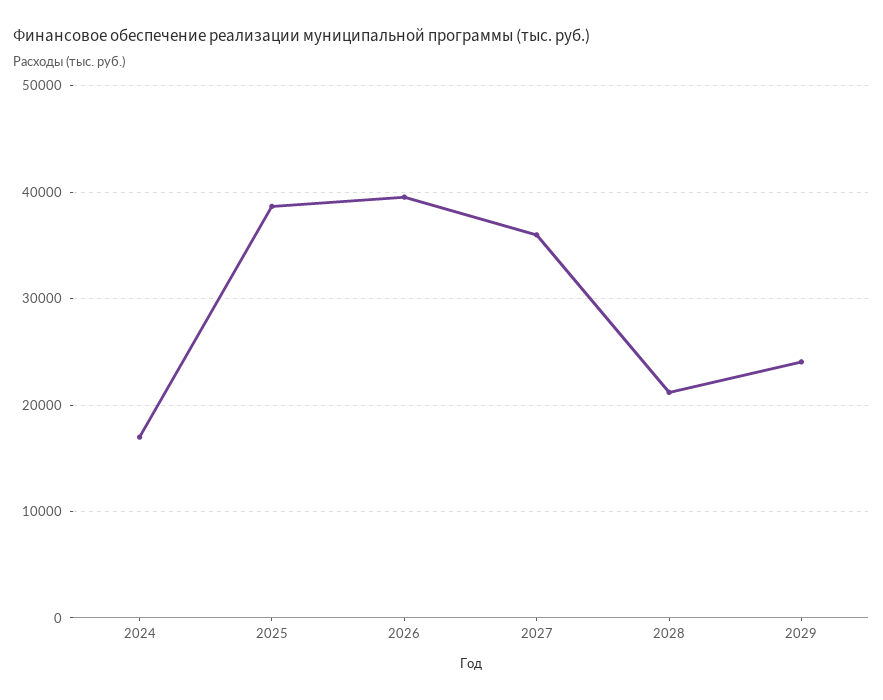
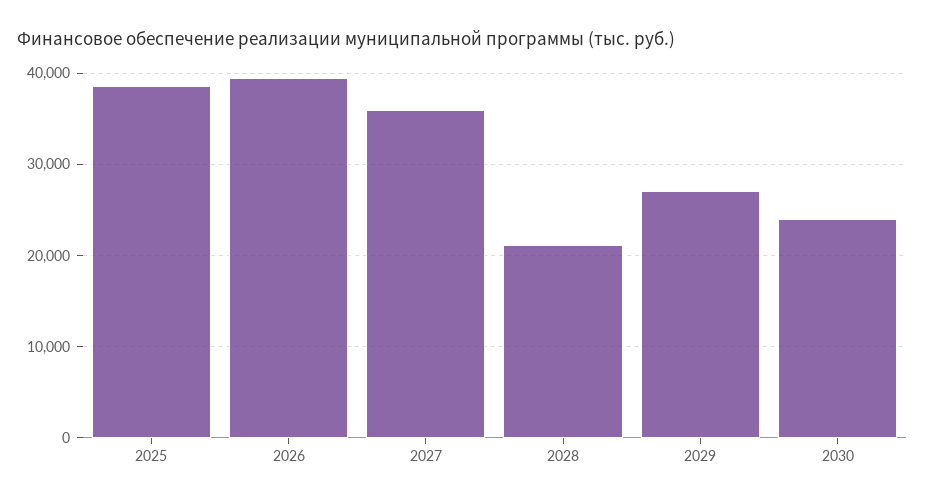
2024: 17000 -> none
2029: 24000 -> 27000
2030: none -> 24000

